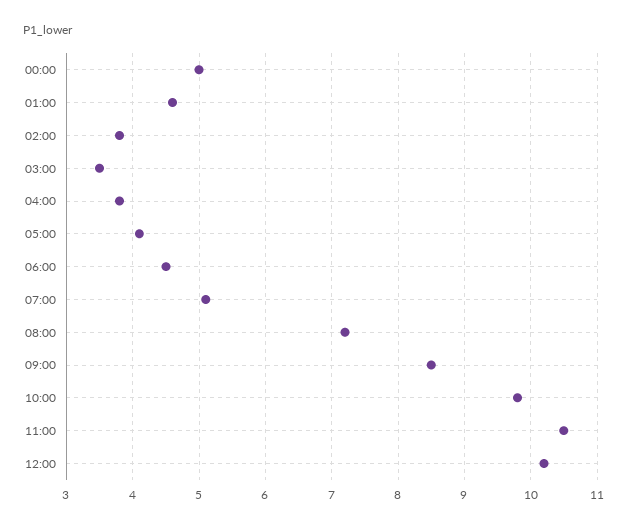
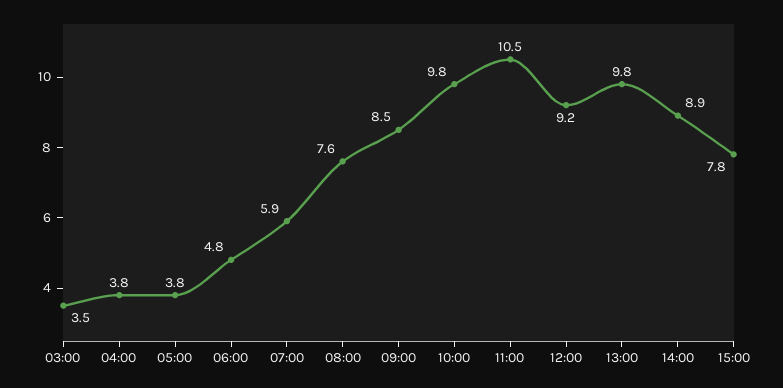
00:00: 5 -> none
01:00: 4.6 -> none
02:00: 3.8 -> none
05:00: 4.1 -> 3.8
06:00: 4.5 -> 4.8
07:00: 5.1 -> 5.9
08:00: 7.2 -> 7.6
12:00: 10.2 -> 9.2
13:00: none -> 9.8
14:00: none -> 8.9
15:00: none -> 7.8

